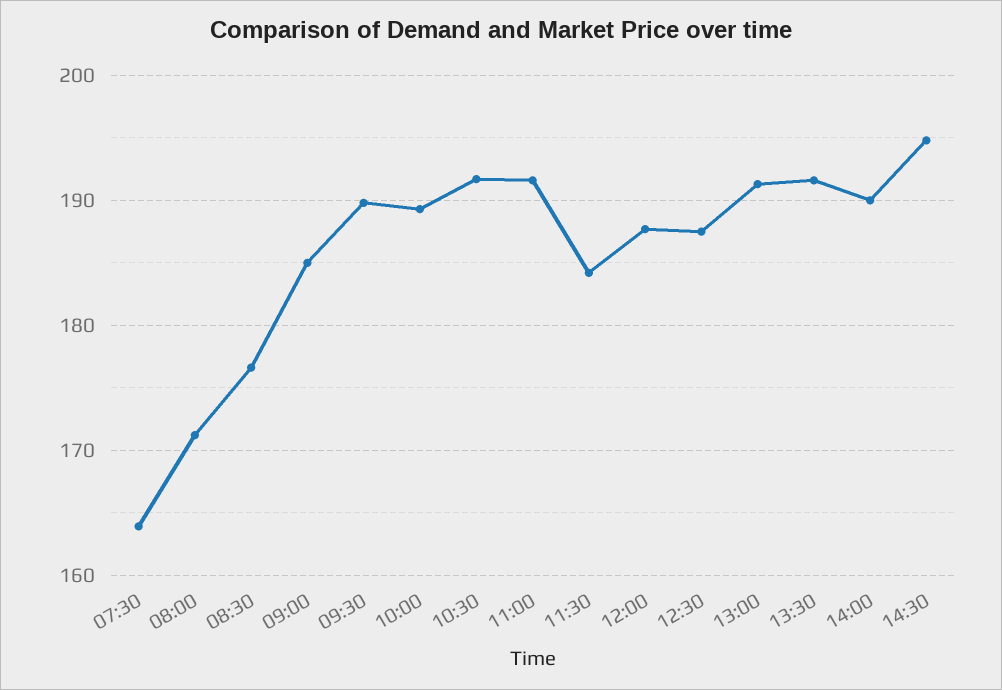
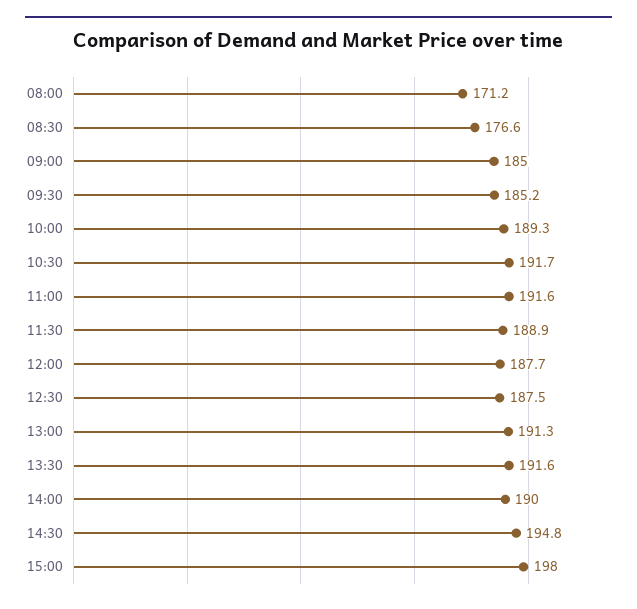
07:30: 164 -> none
09:30: 190 -> 185.2
11:30: 184 -> 188.9
15:00: none -> 198

